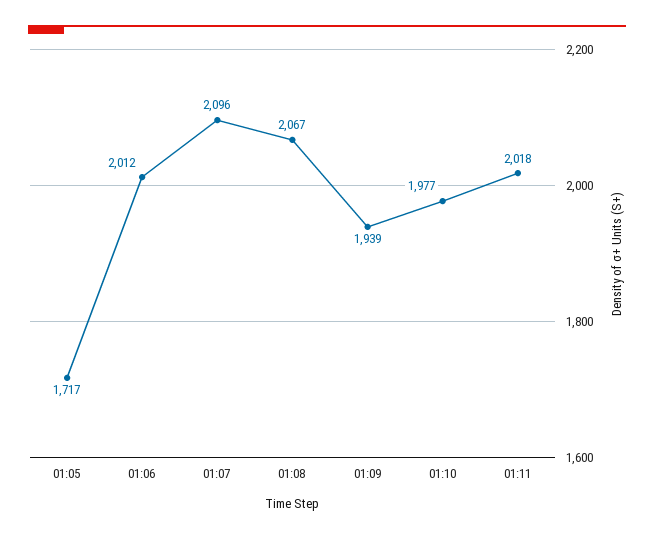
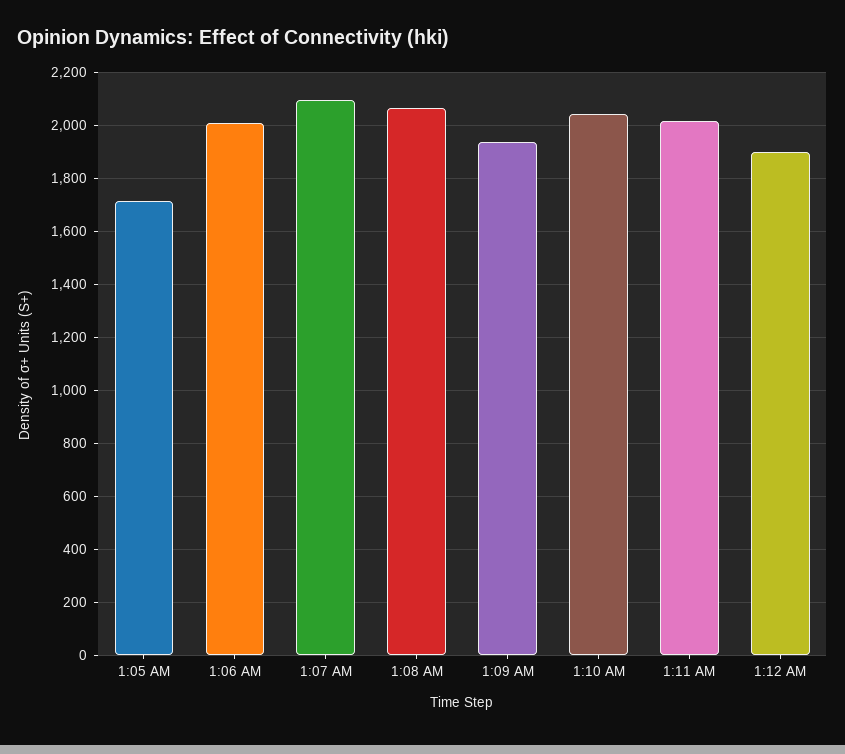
01:10: 1977 -> 2050
1:12 AM: none -> 1900

